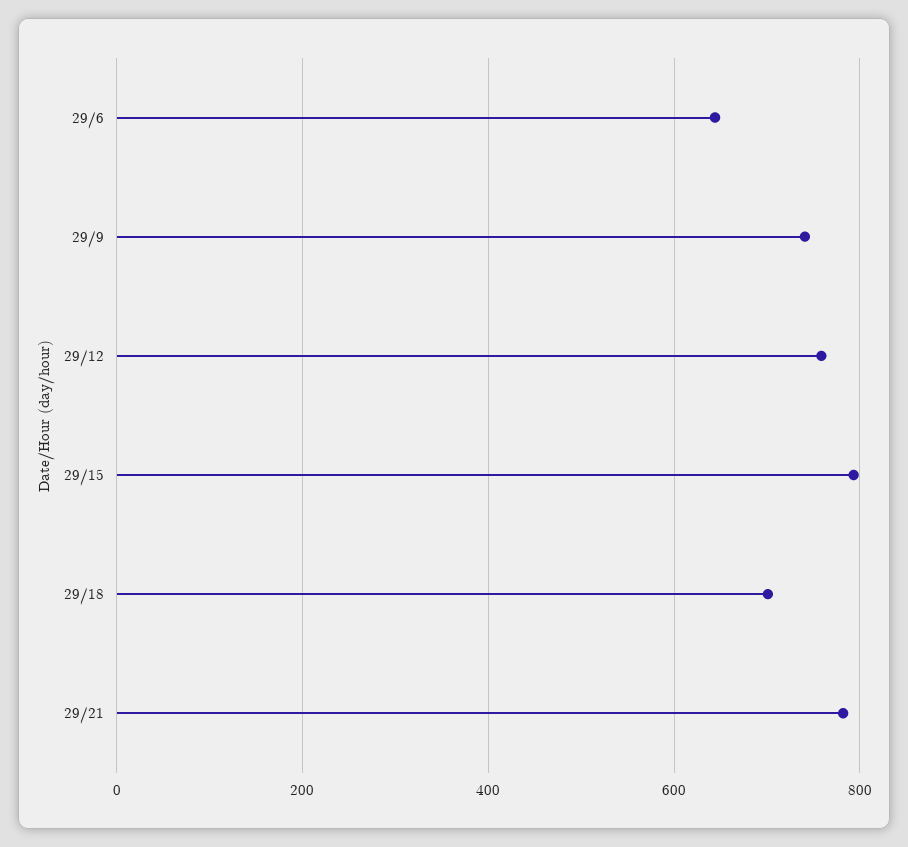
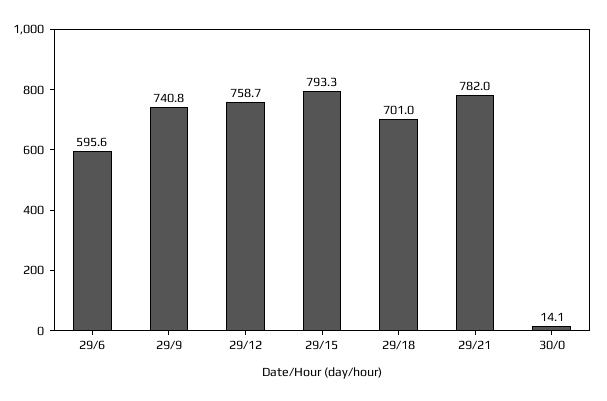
29/6: 640 -> 595.6
30/0: none -> 14.1

